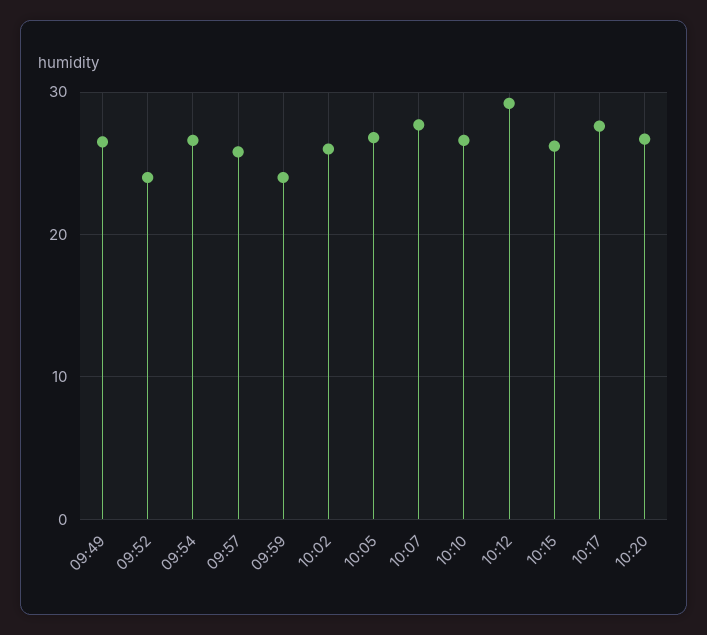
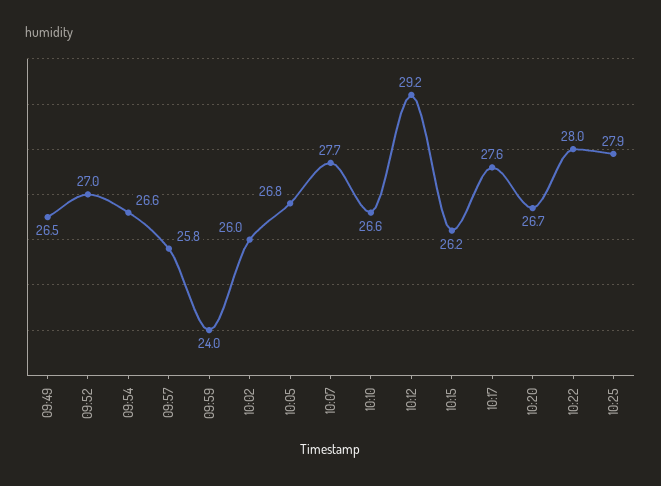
09:52: 24 -> 27
10:22: none -> 28
10:25: none -> 27.9

